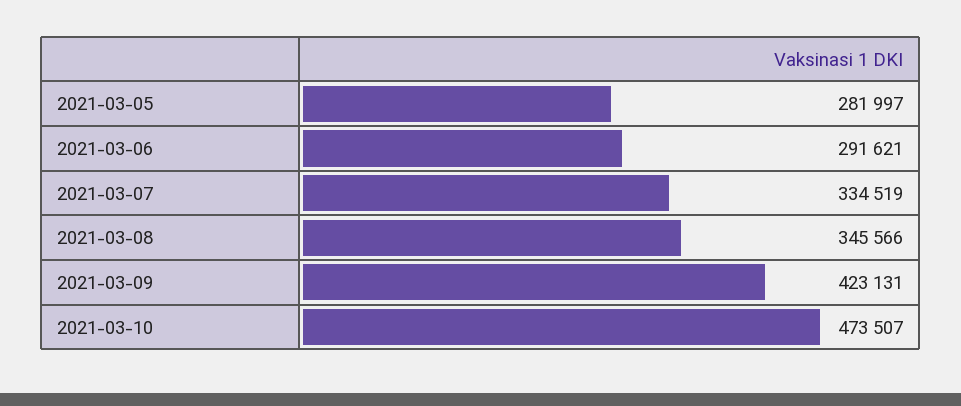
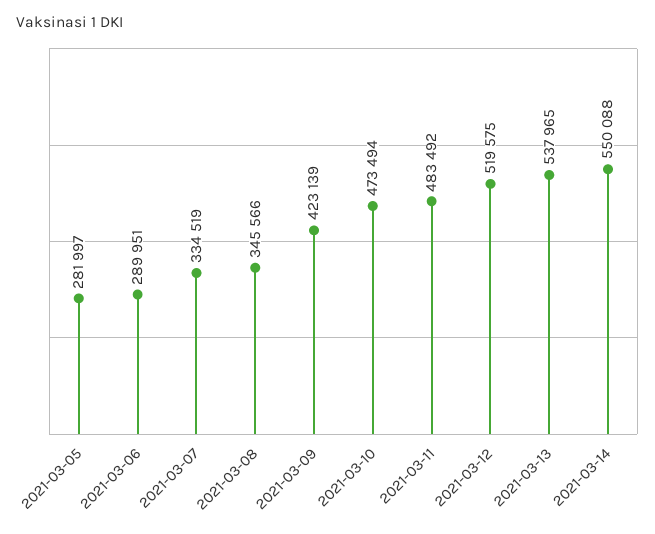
2021-03-06: 291621 -> 289951
2021-03-09: 423131 -> 423139
2021-03-10: 473507 -> 473494
2021-03-11: none -> 483492
2021-03-12: none -> 519575
2021-03-13: none -> 537965
2021-03-14: none -> 550088

